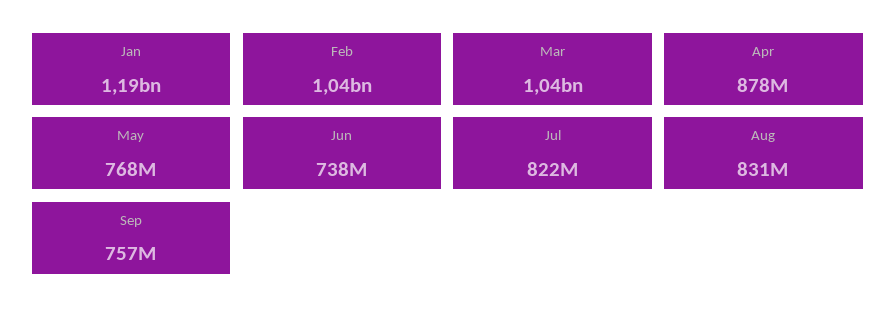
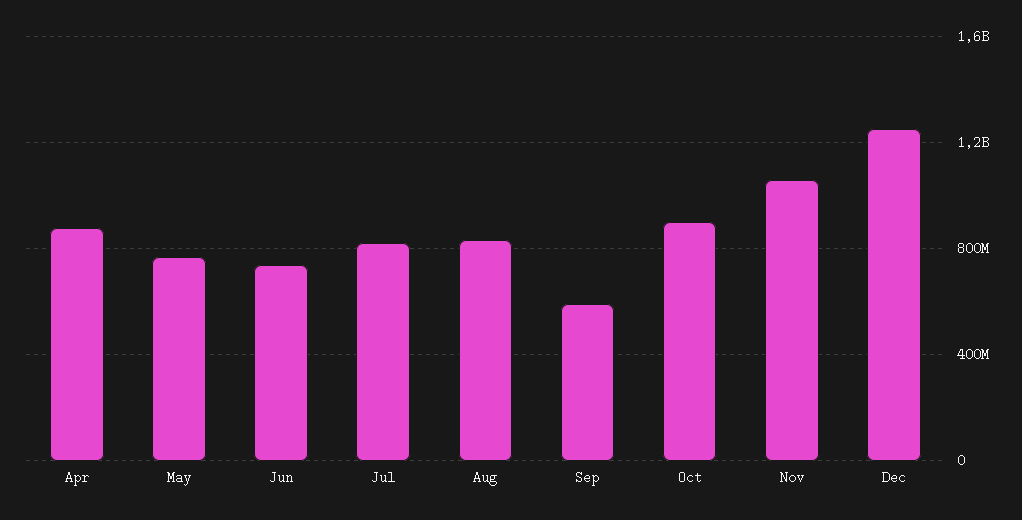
Jan: 1190000000 -> none
Feb: 1040000000 -> none
Mar: 1040000000 -> none
Sep: 757000000 -> 600000000
Oct: none -> 900000000
Nov: none -> 1050000000
Dec: none -> 1250000000

